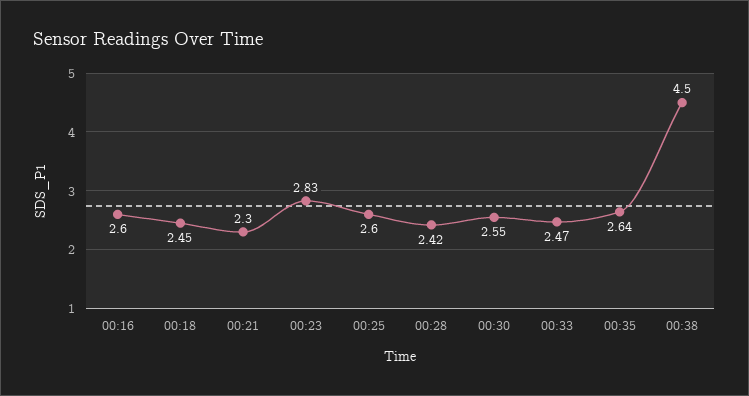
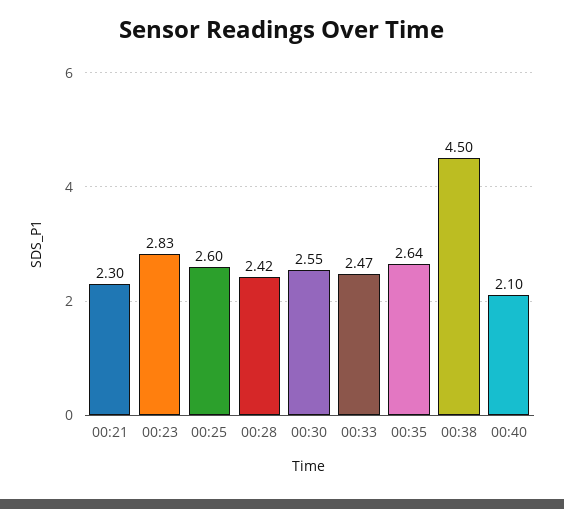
00:16: 2.6 -> none
00:18: 2.45 -> none
00:40: none -> 2.1

